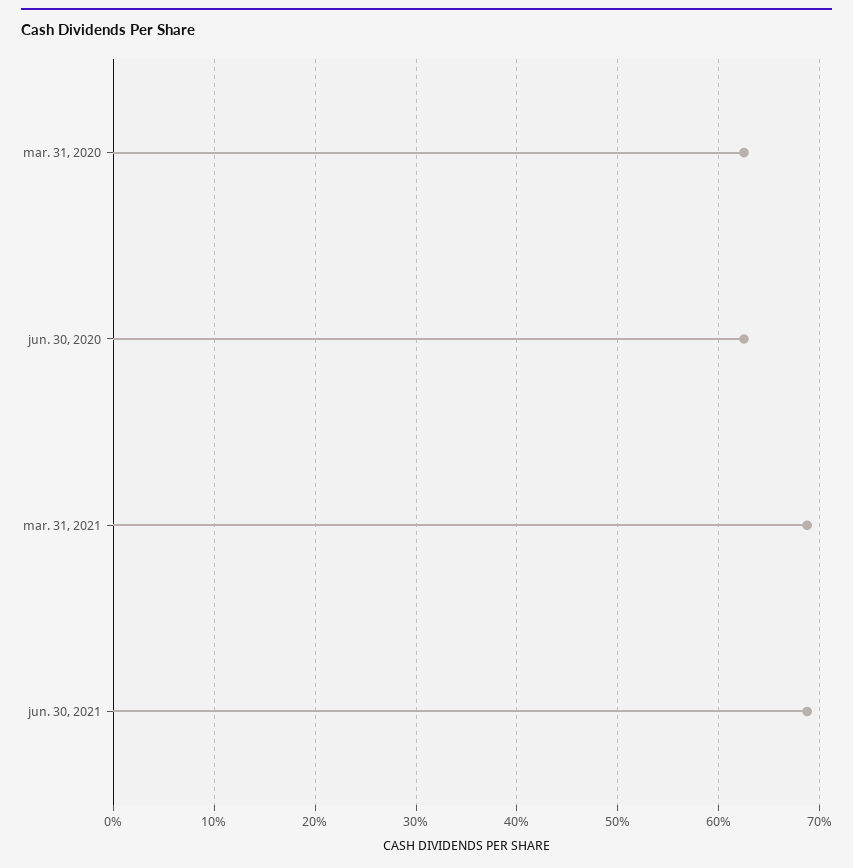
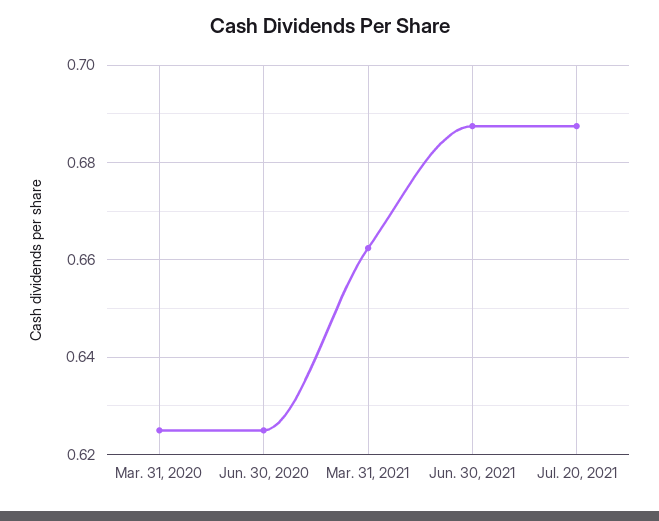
mar. 31, 2021: 0.69 -> 0.662
Jul. 20, 2021: none -> 0.688

